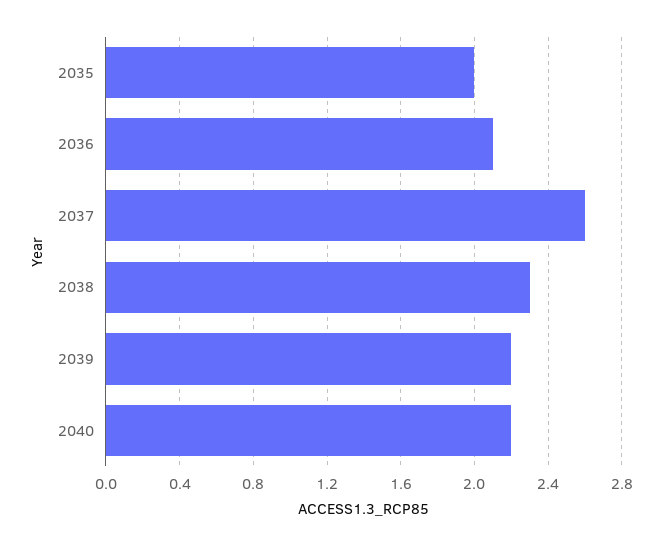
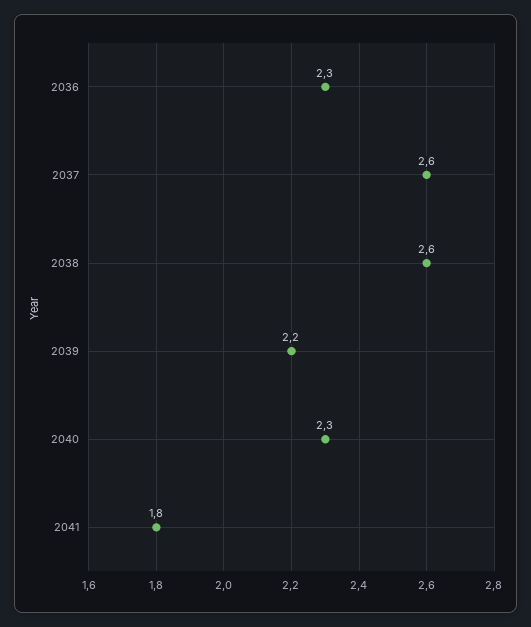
2035: 2 -> none
2036: 2.1 -> 2.3
2038: 2.3 -> 2.6
2040: 2.2 -> 2.3
2041: none -> 1.8

